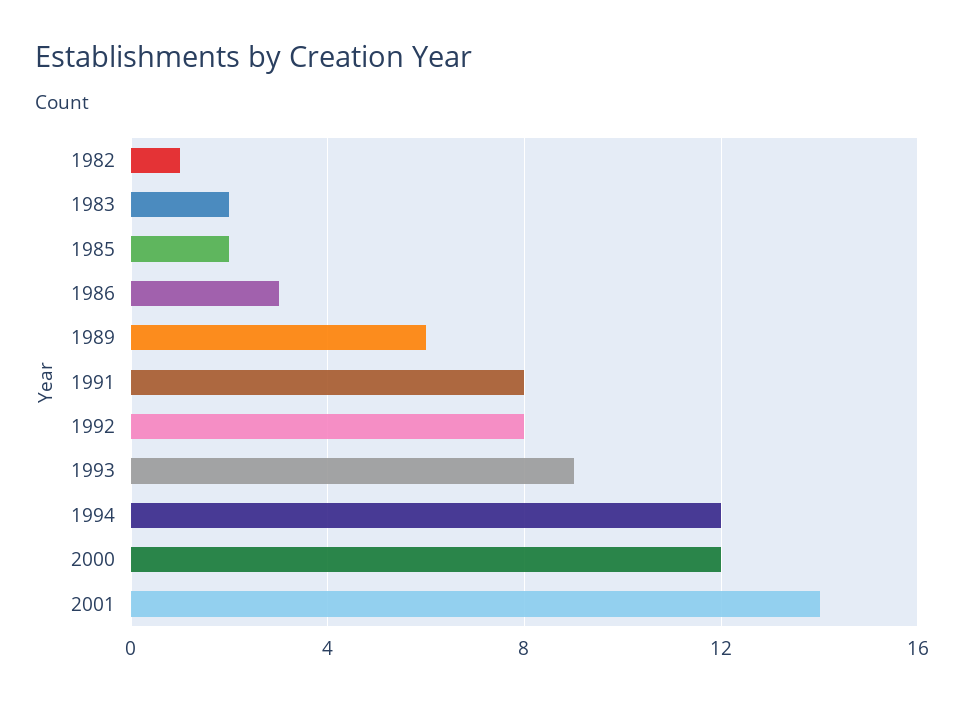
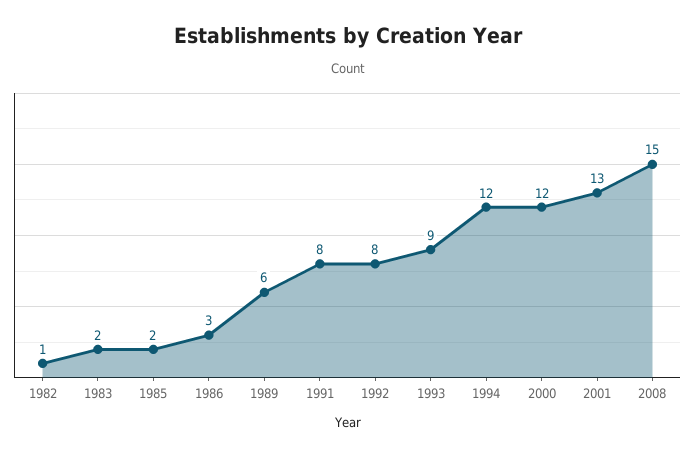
2001: 14 -> 13
2008: none -> 15

